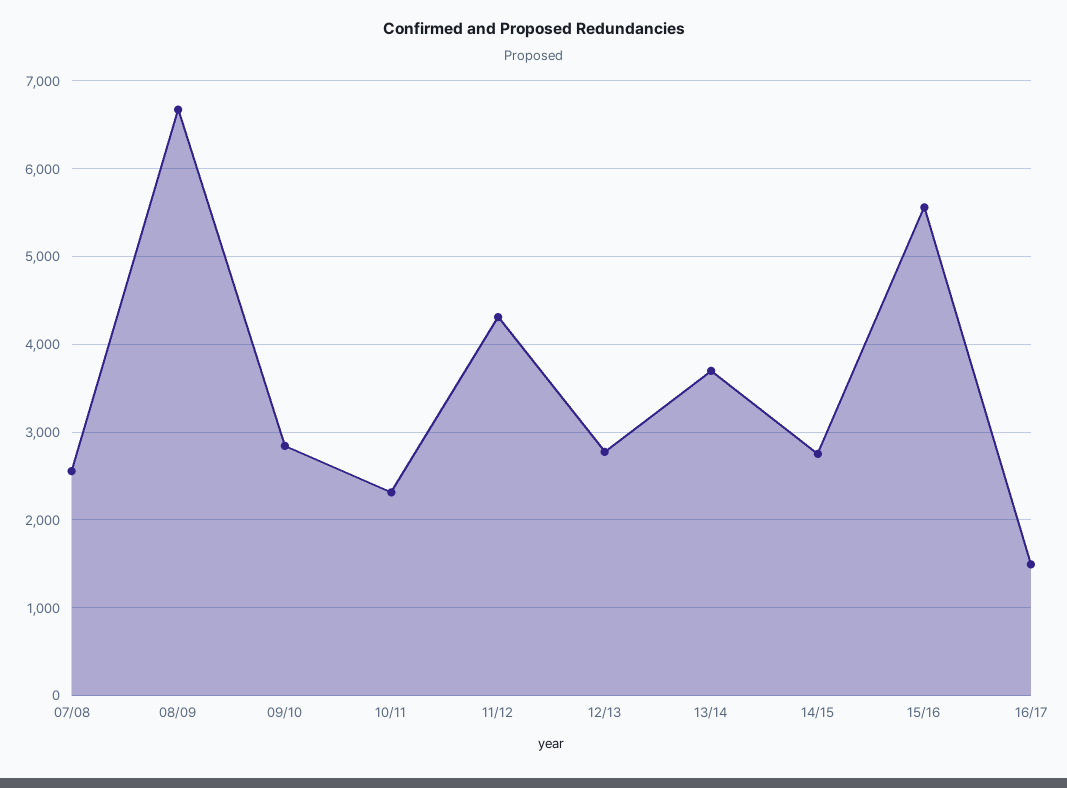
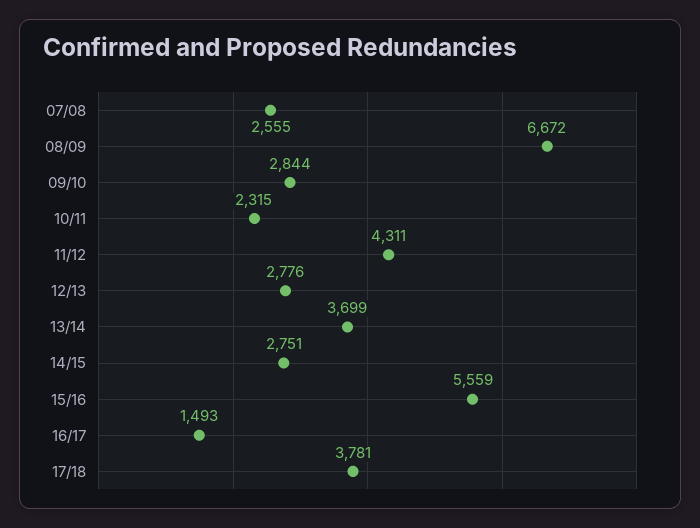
17/18: none -> 3781

